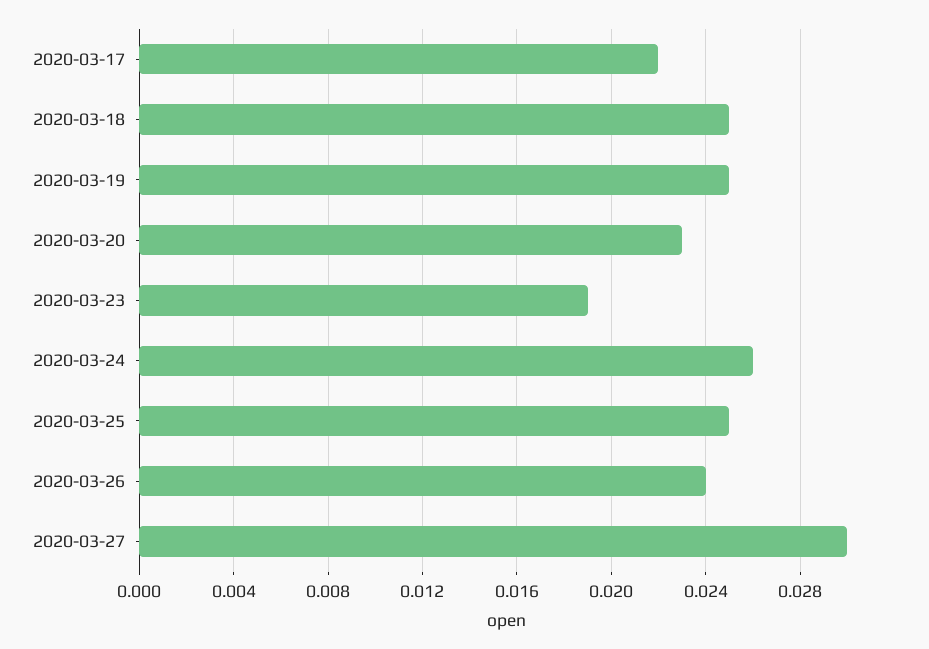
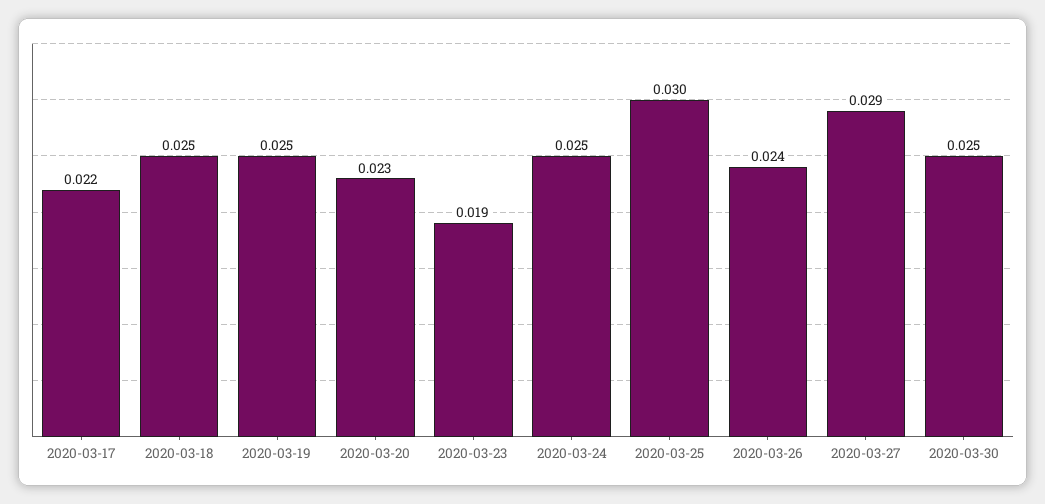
2020-03-24: 0.026 -> 0.025
2020-03-25: 0.025 -> 0.03
2020-03-27: 0.03 -> 0.029
2020-03-30: none -> 0.025

